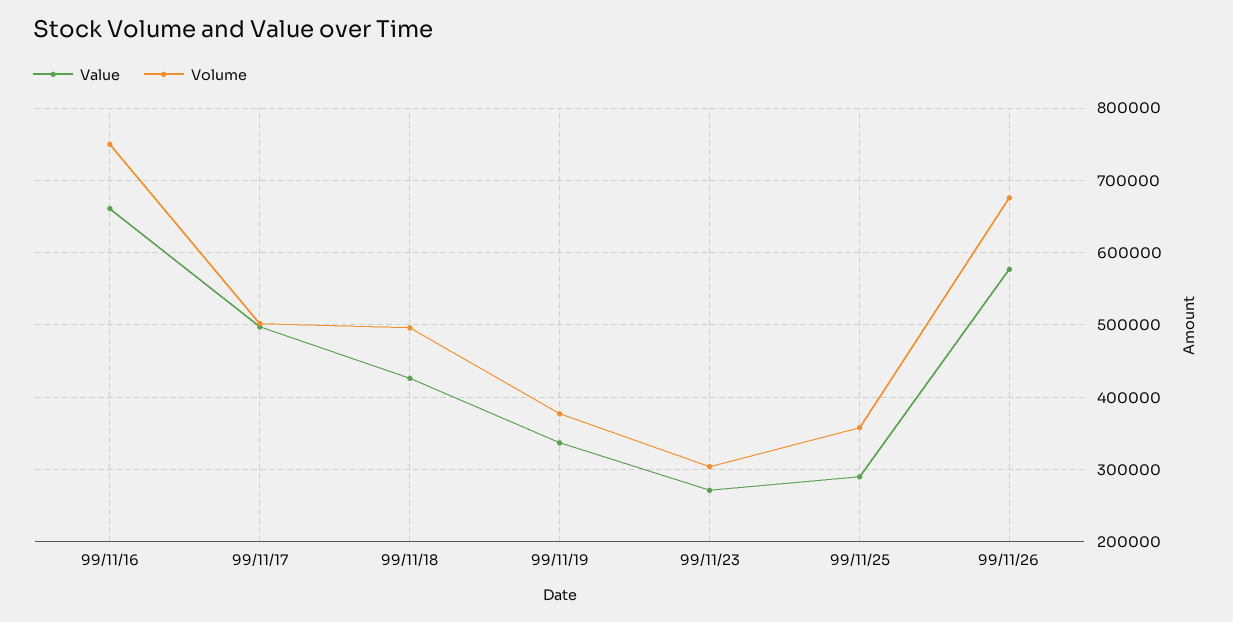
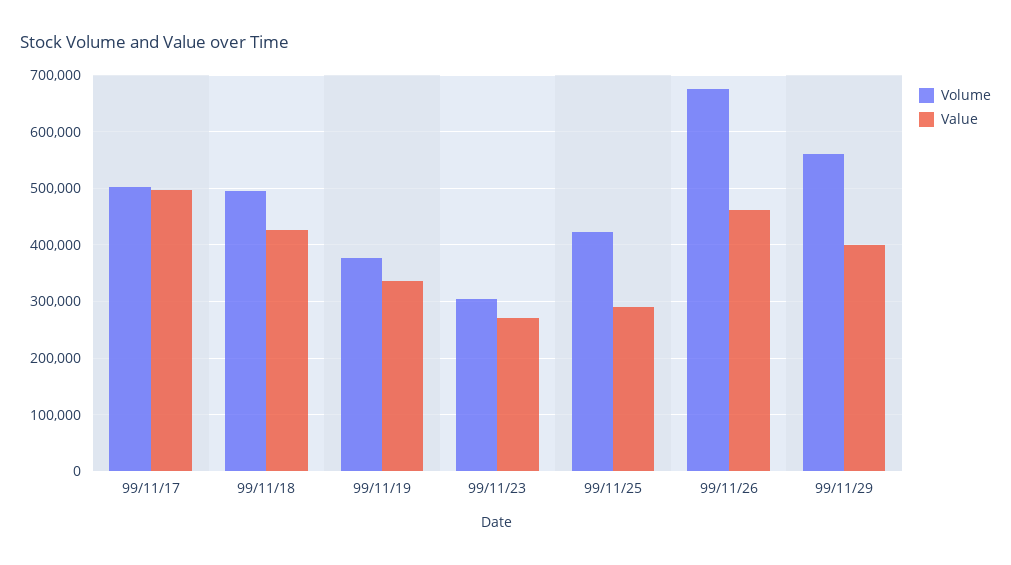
Value, 99/11/16: 660000 -> none
Volume, 99/11/16: 750000 -> none
Volume, 99/11/25: 360000 -> 420000
Value, 99/11/26: 580000 -> 460000
Volume, 99/11/29: none -> 560000
Value, 99/11/29: none -> 400000

